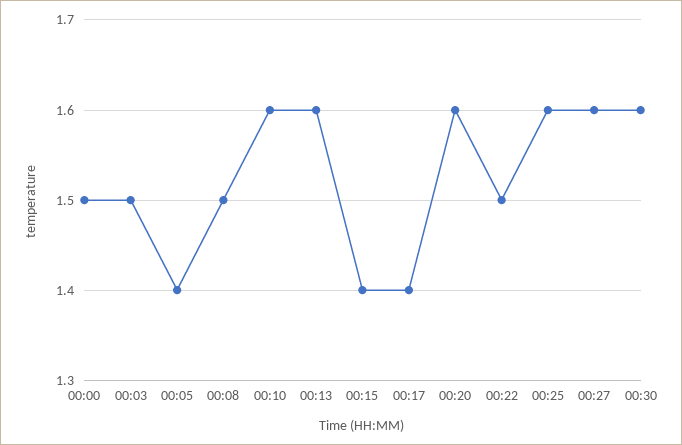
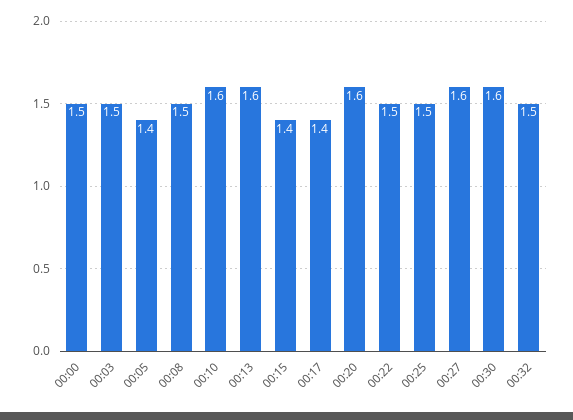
00:25: 1.6 -> 1.5
00:32: none -> 1.5

